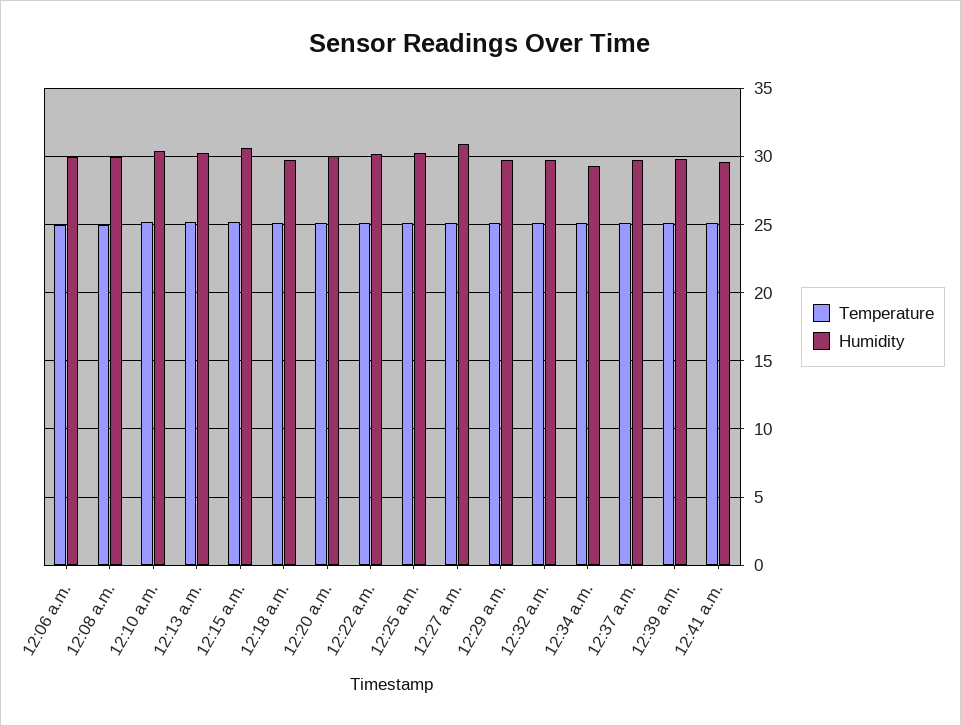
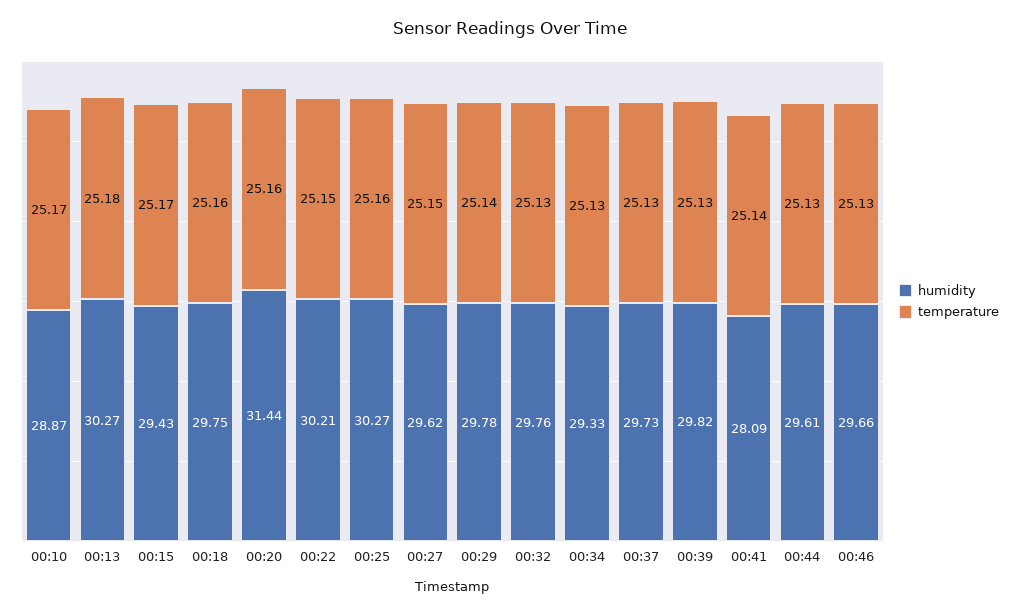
Temperature, 12:06 a.m.: 25 -> none
Humidity, 12:06 a.m.: 30 -> none
Temperature, 12:08 a.m.: 25 -> none
Humidity, 12:08 a.m.: 30 -> none
Humidity, 12:10 a.m.: 30.5 -> 28.87
Humidity, 12:15 a.m.: 30.5 -> 29.43
Humidity, 12:20 a.m.: 30 -> 31.44
Humidity, 12:27 a.m.: 31 -> 29.62
Humidity, 12:41 a.m.: 29.5 -> 28.09
Humidity, 00:44: none -> 29.61
Temperature, 00:44: none -> 25.13
Humidity, 00:46: none -> 29.66
Temperature, 00:46: none -> 25.13

